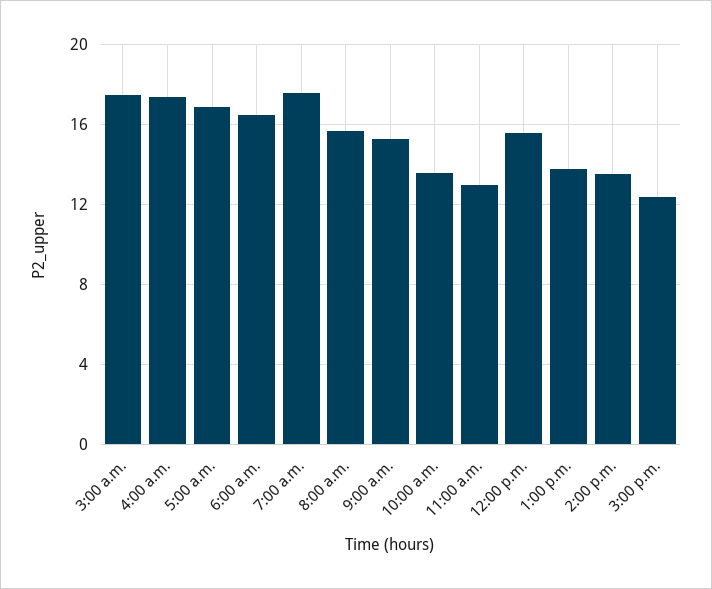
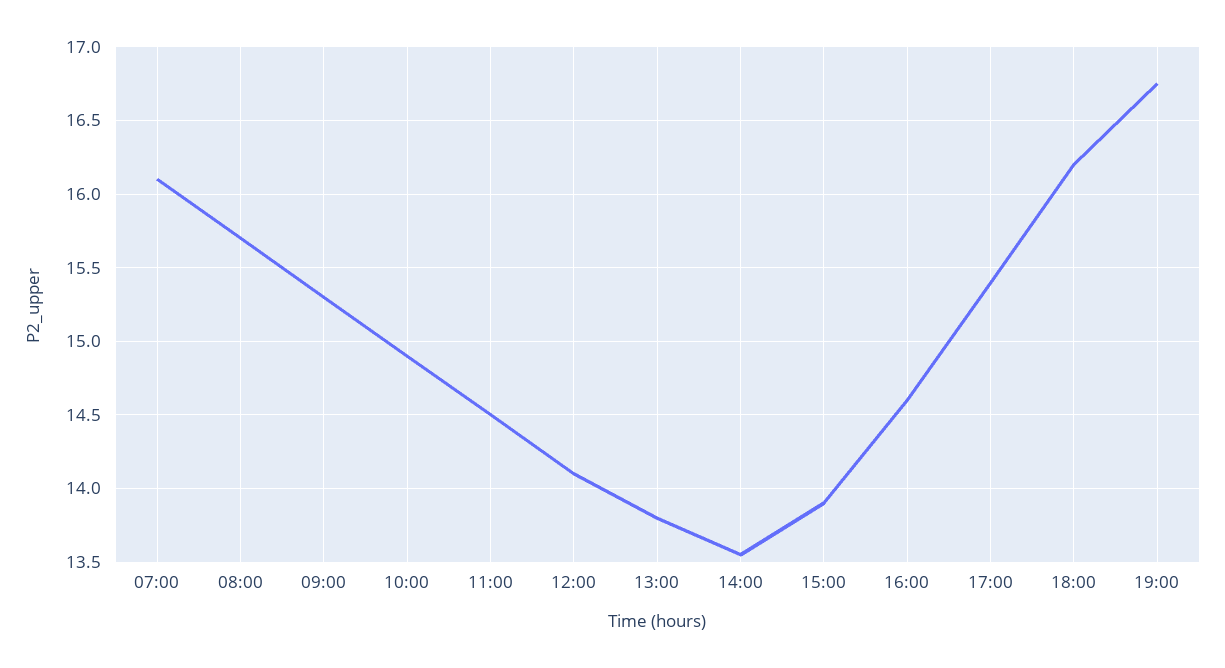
3:00 a.m.: 17.5 -> none
4:00 a.m.: 17.5 -> none
5:00 a.m.: 17 -> none
6:00 a.m.: 16.5 -> none
7:00 a.m.: 17.5 -> 16.1
10:00 a.m.: 13.5 -> 14.9
11:00 a.m.: 13 -> 14.5
12:00 p.m.: 15.5 -> 14.1
3:00 p.m.: 12.5 -> 13.9
16:00: none -> 14.6
17:00: none -> 15.4
18:00: none -> 16.2
19:00: none -> 16.75

